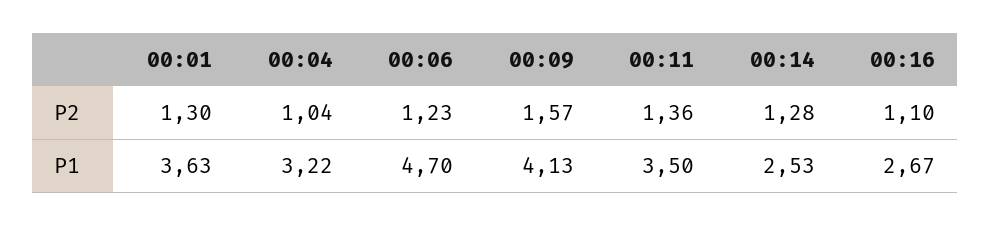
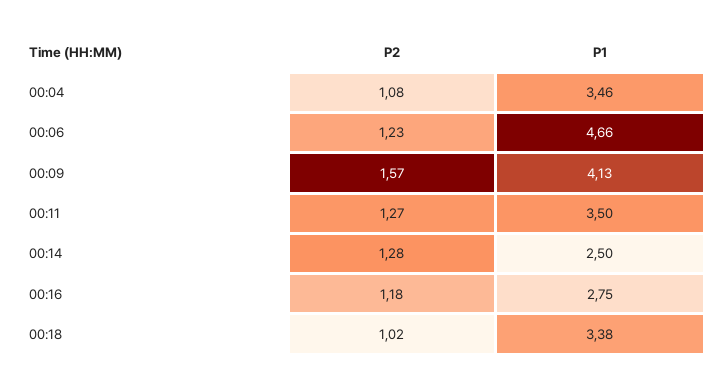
00:01, P2: 1.3 -> none
00:04, P2: 1.04 -> 1.08
00:11, P2: 1.36 -> 1.27
00:16, P2: 1.1 -> 1.18
00:01, P1: 3.63 -> none
00:04, P1: 3.22 -> 3.46
00:06, P1: 4.7 -> 4.66
00:14, P1: 2.53 -> 2.5
00:16, P1: 2.67 -> 2.75
00:18, P2: none -> 1.02
00:18, P1: none -> 3.38

